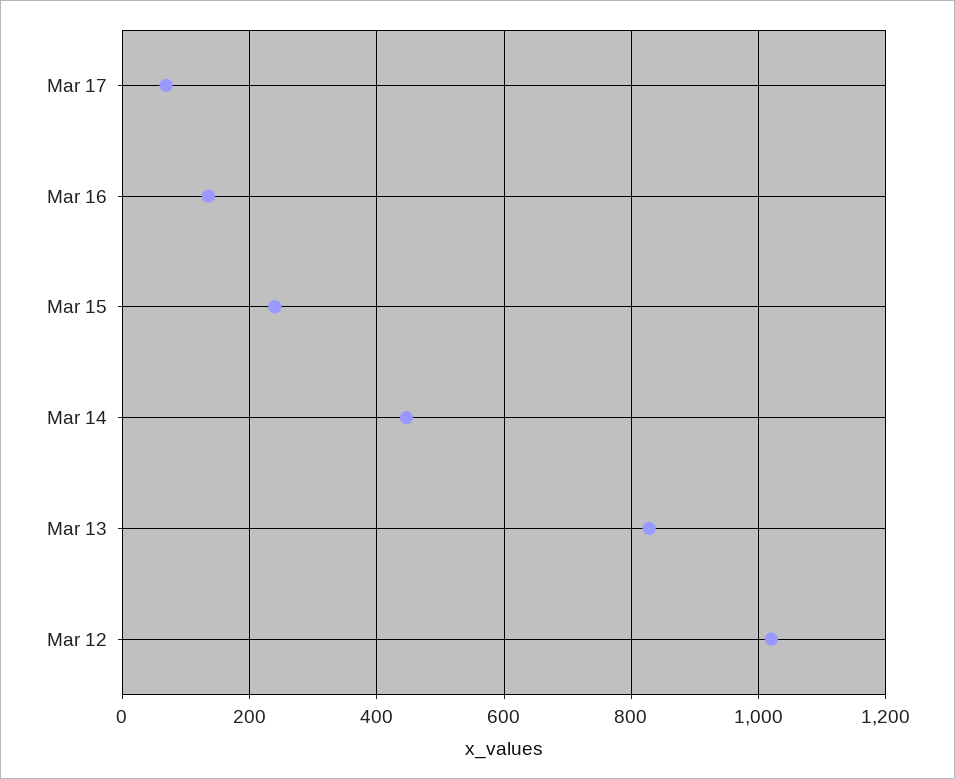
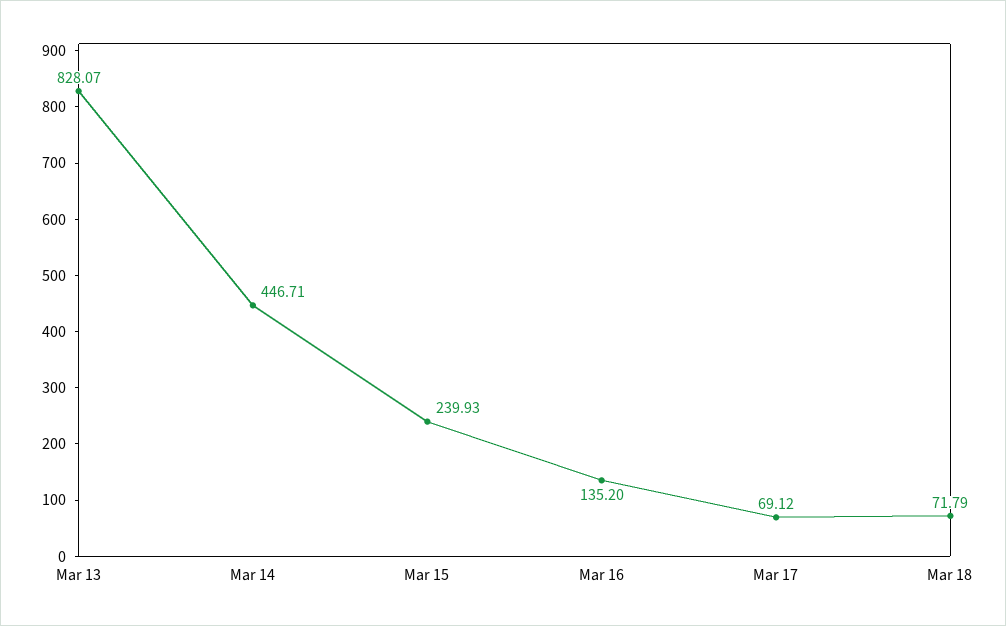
Mar 12: 1020 -> none
Mar 18: none -> 71.79

